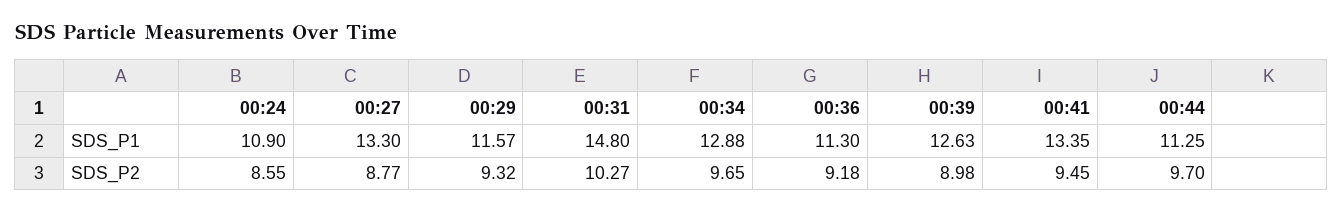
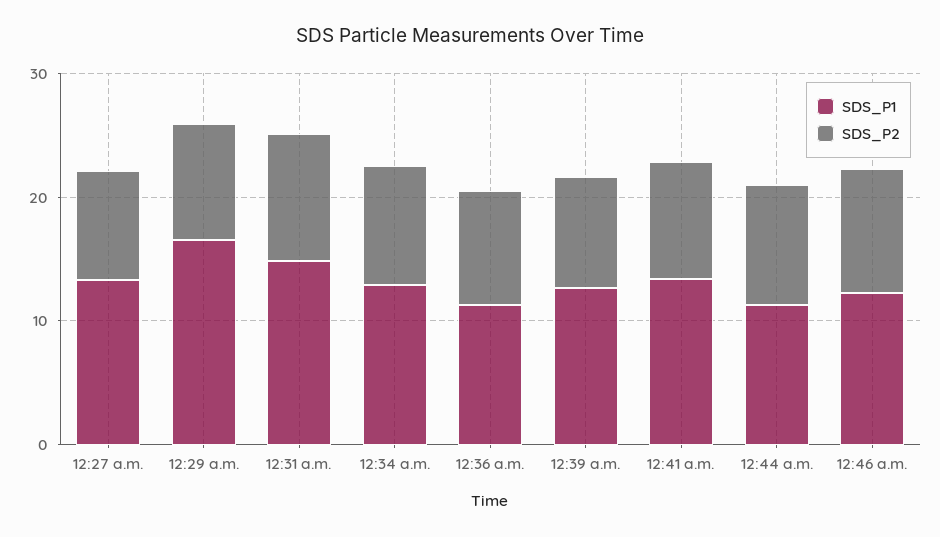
SDS_P1, 00:24: 10.9 -> none
SDS_P1, 00:29: 11.57 -> 16
SDS_P2, 00:24: 8.55 -> none
SDS_P1, 12:46 a.m.: none -> 12
SDS_P2, 12:46 a.m.: none -> 10

